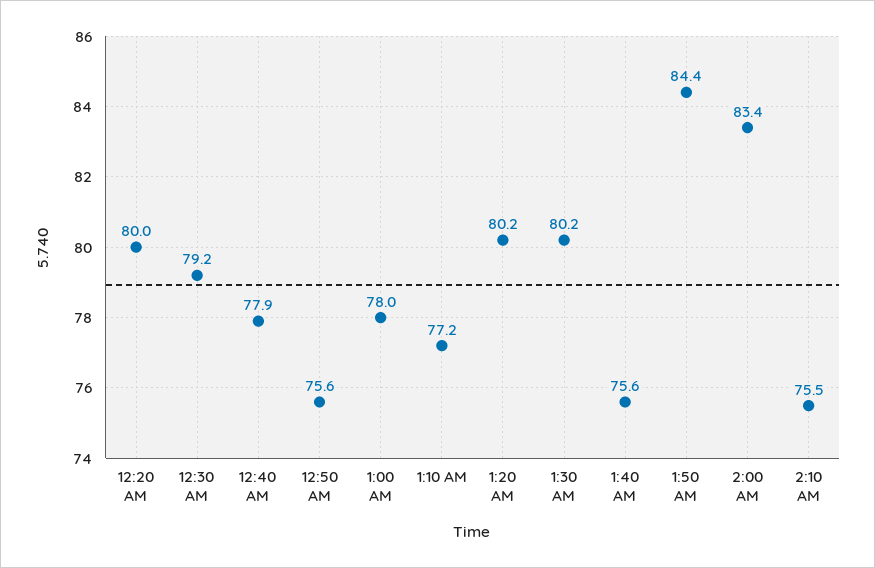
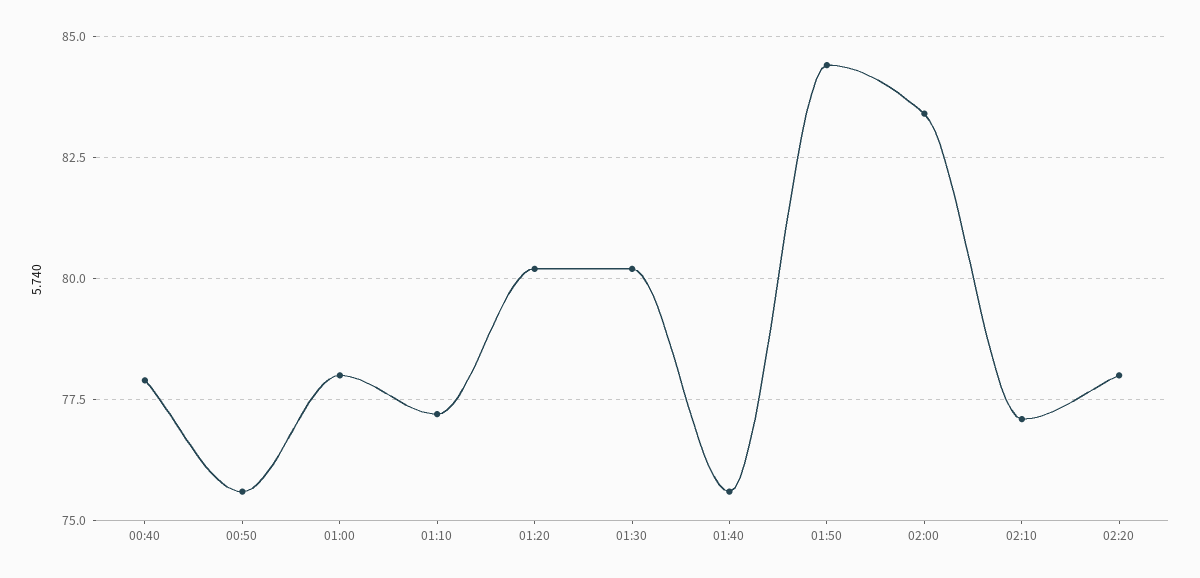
12:20 AM: 80 -> none
12:30 AM: 79.2 -> none
2:10 AM: 75.5 -> 77
02:20: none -> 78

